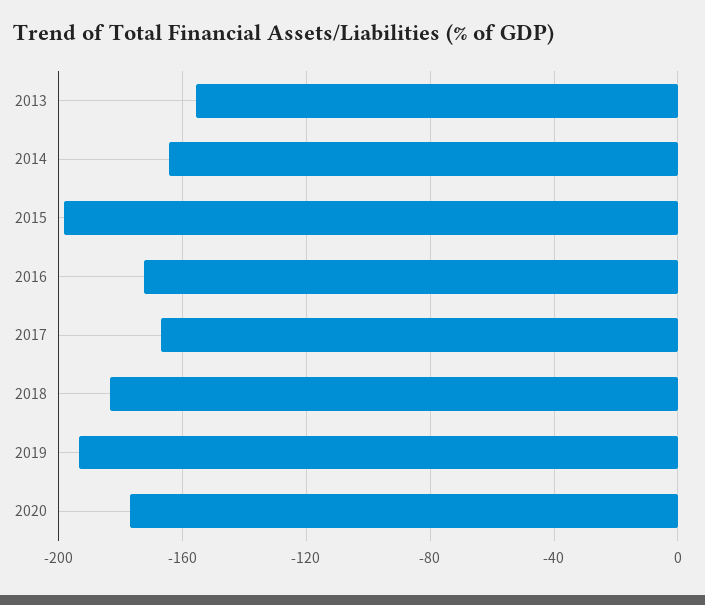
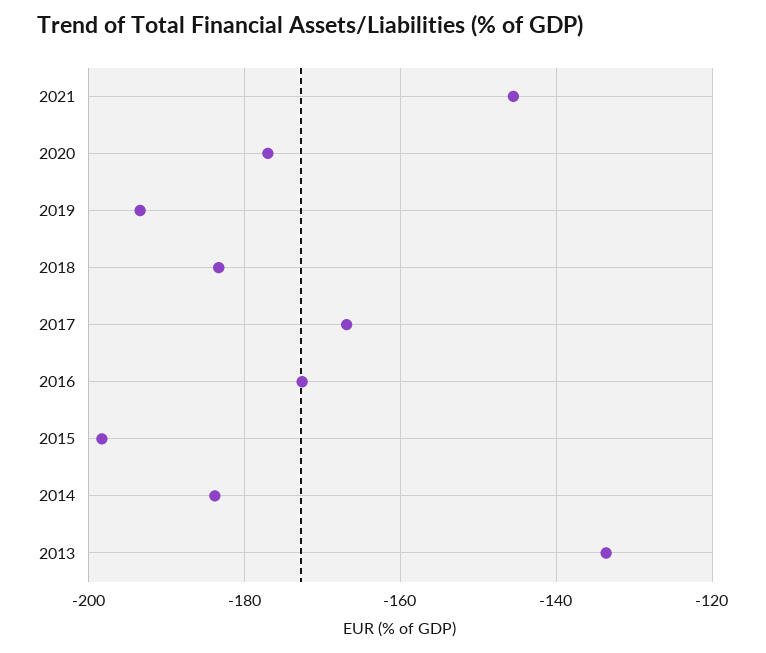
2013: -155 -> -134
2014: -165 -> -184
2021: none -> -146

